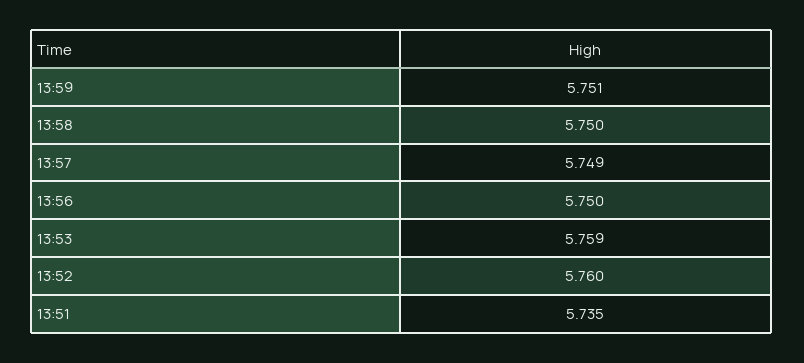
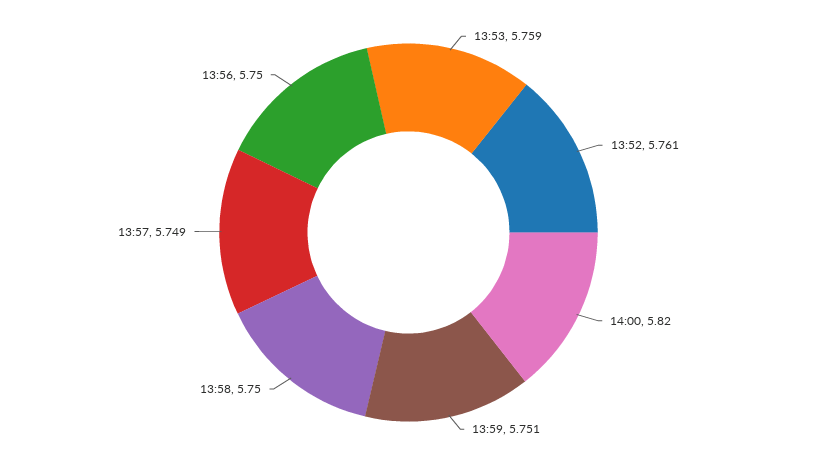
13:52: 5.76 -> 5.761
13:51: 5.735 -> none
14:00: none -> 5.82

